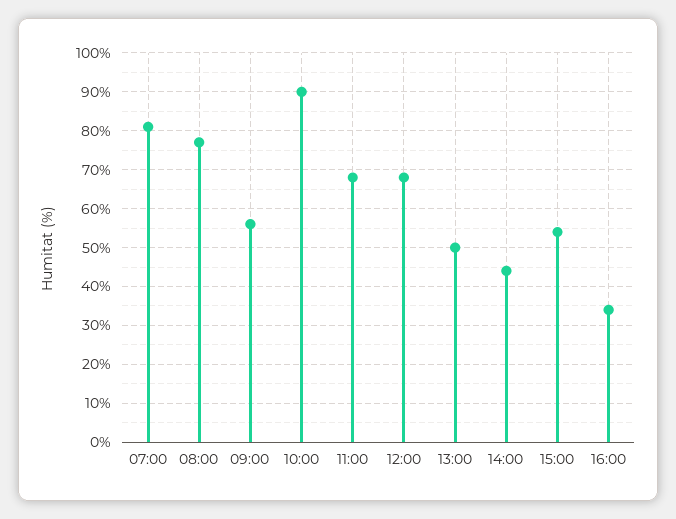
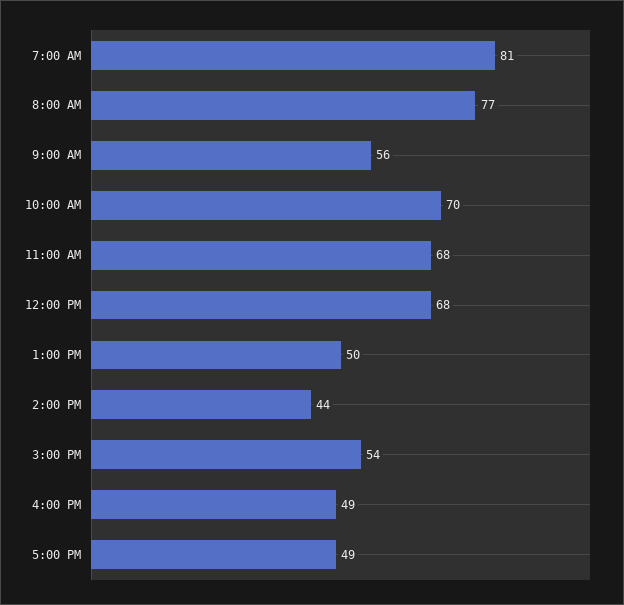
10:00: 90 -> 70
16:00: 35 -> 49
5:00 PM: none -> 49

